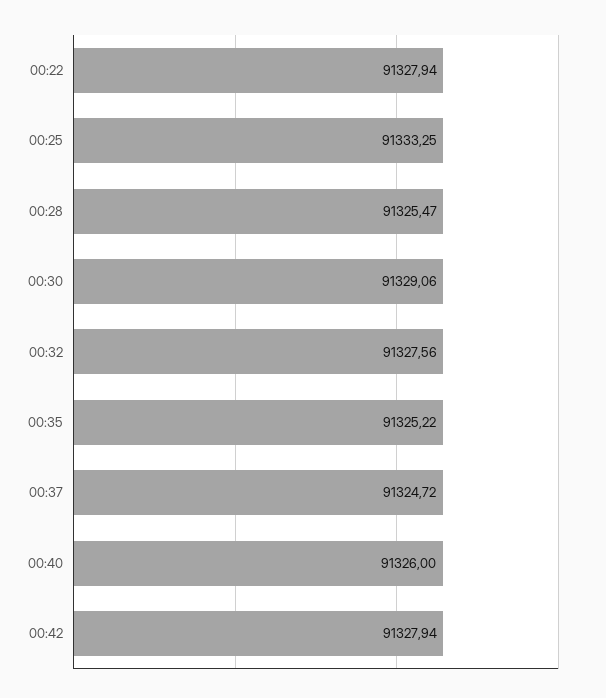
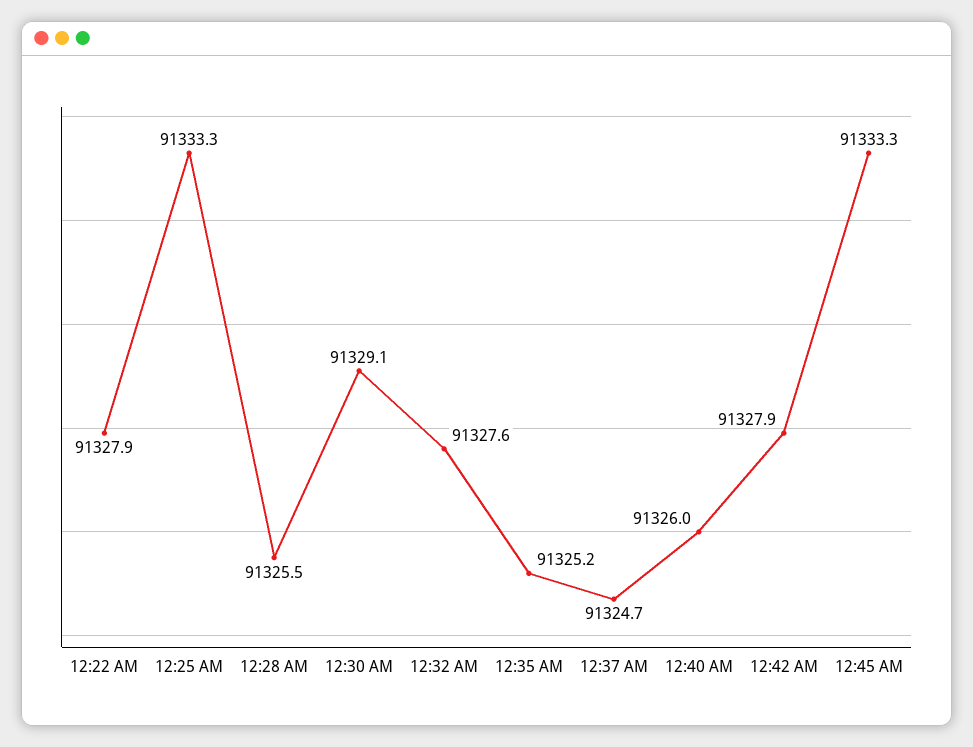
12:45 AM: none -> 91333.3

